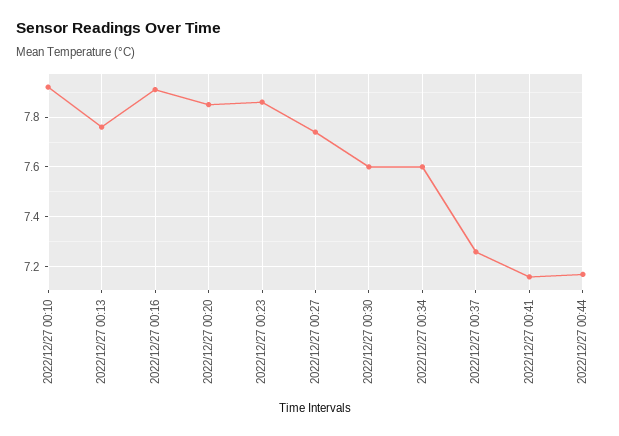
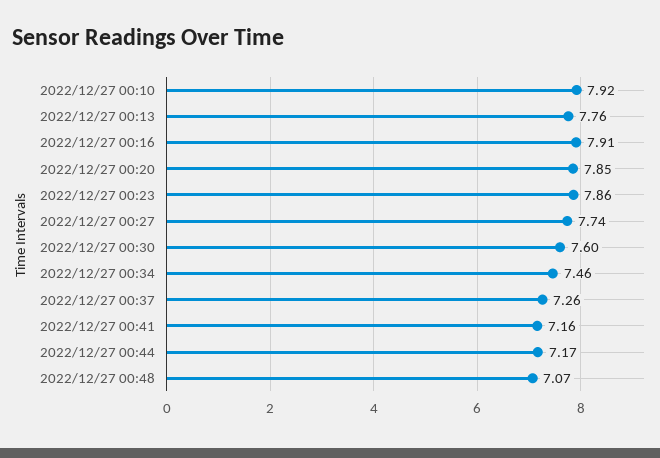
2022/12/27 00:34: 7.6 -> 7.46
2022/12/27 00:48: none -> 7.07

